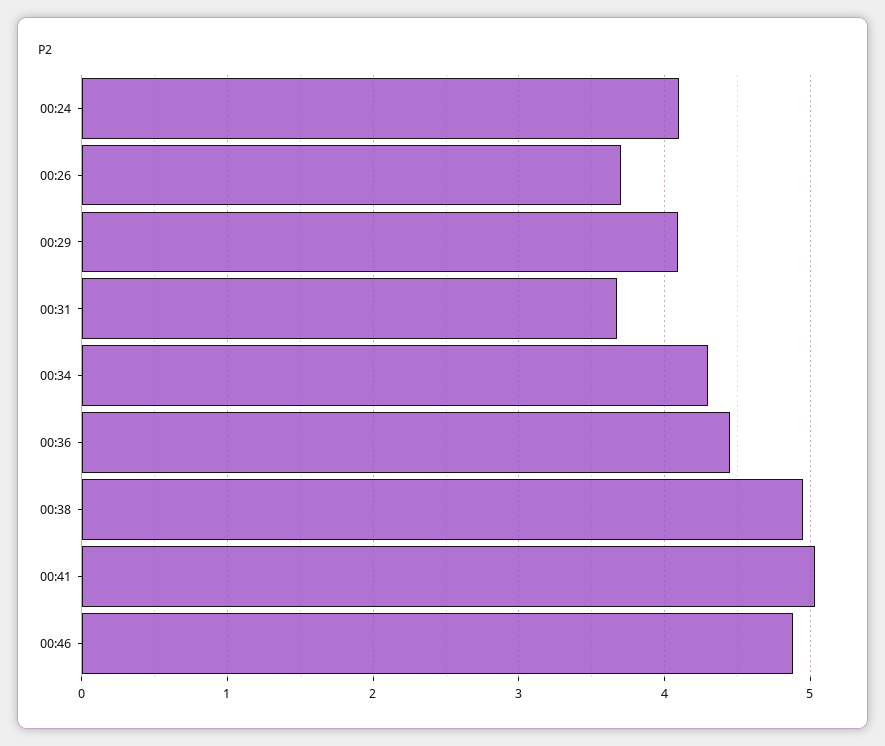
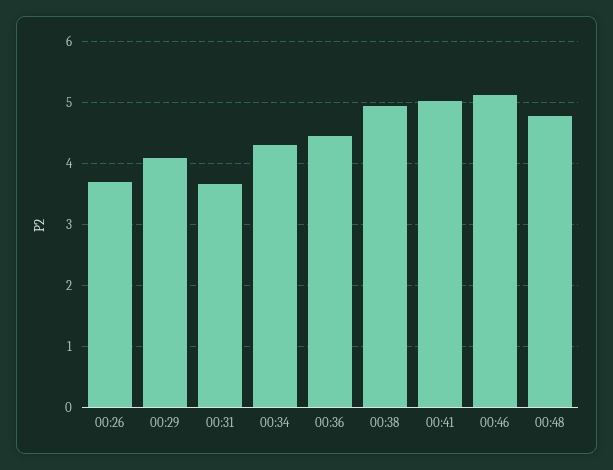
00:24: 4.1 -> none
00:46: 4.9 -> 5.1
00:48: none -> 4.8

